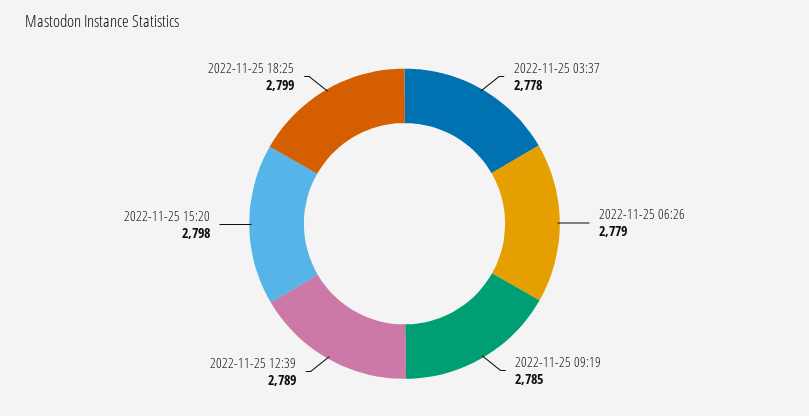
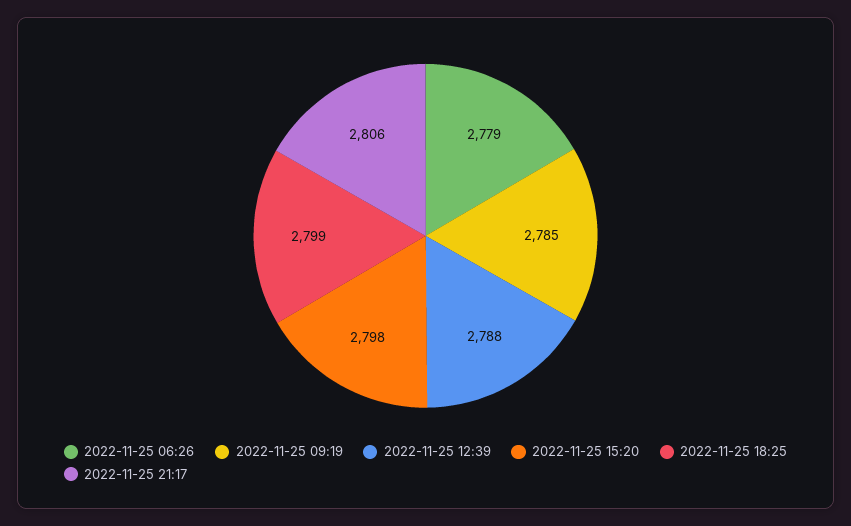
2022-11-25 03:37: 2778 -> none
2022-11-25 12:39: 2789 -> 2788
2022-11-25 21:17: none -> 2806

